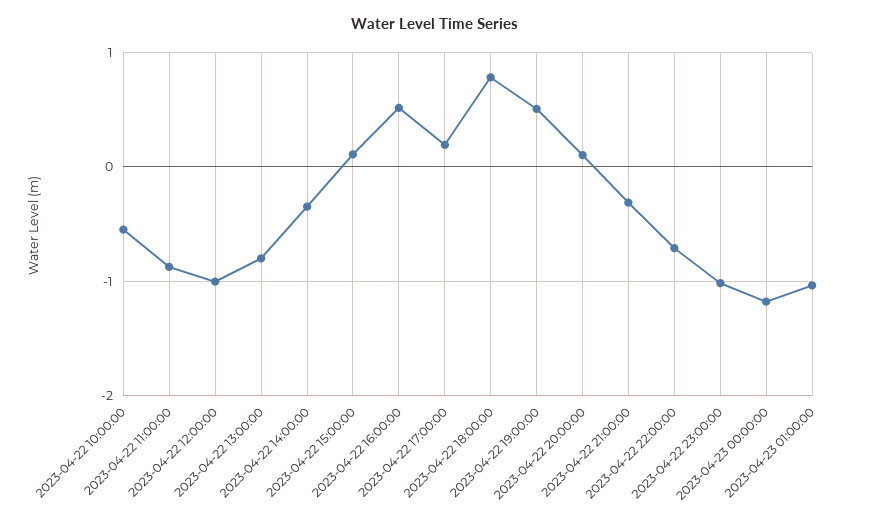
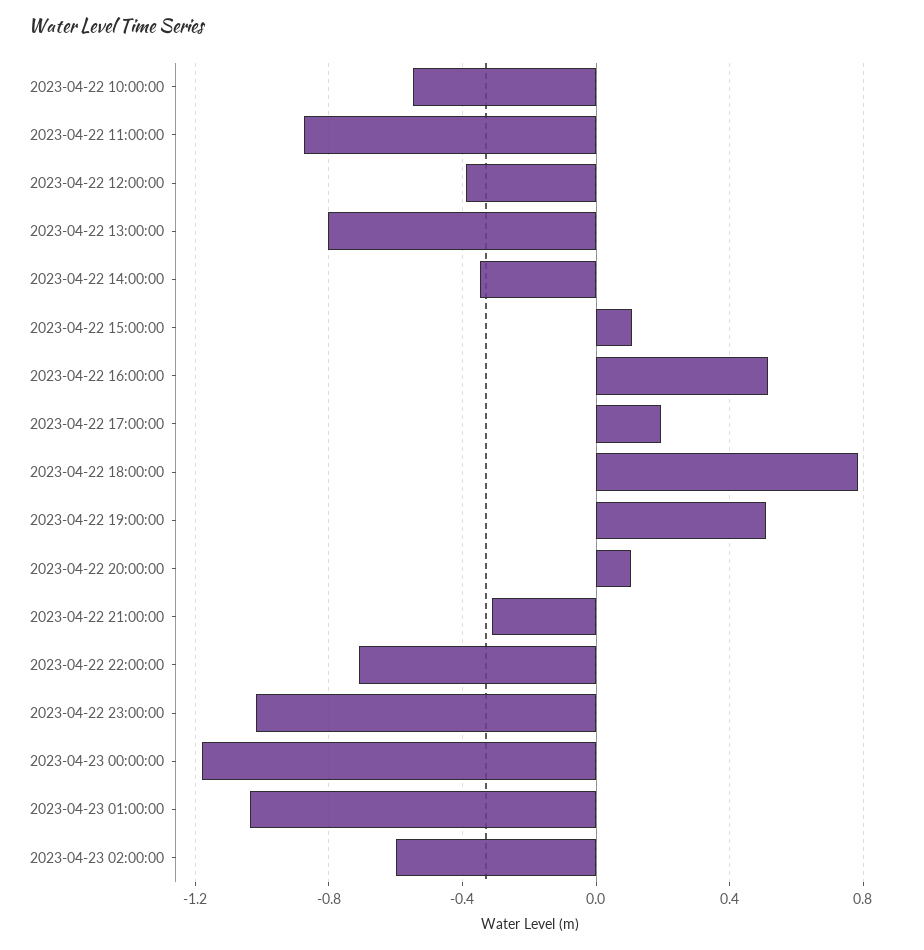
2023-04-22 12:00:00: -1 -> -0.4
2023-04-23 02:00:00: none -> -0.6

